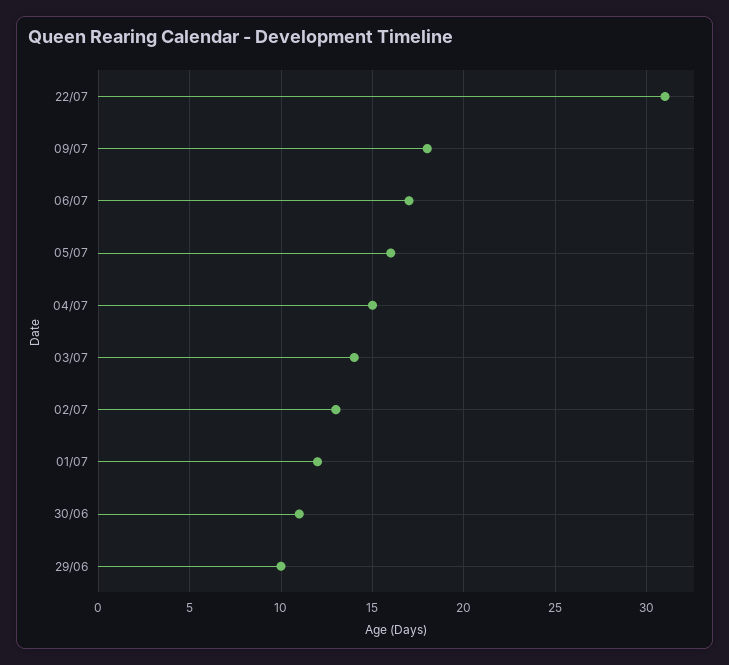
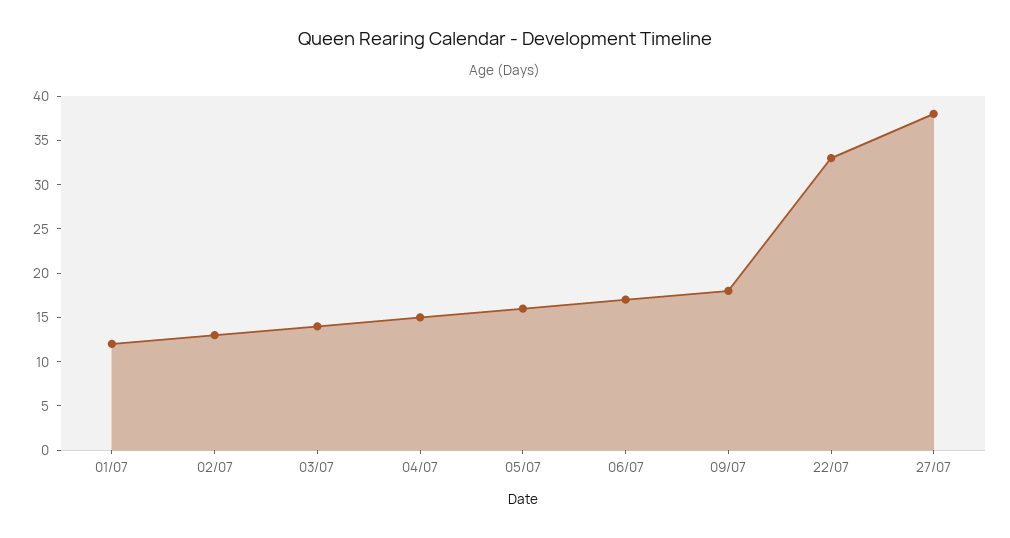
22/07: 31 -> 33
30/06: 11 -> none
29/06: 10 -> none
27/07: none -> 38

